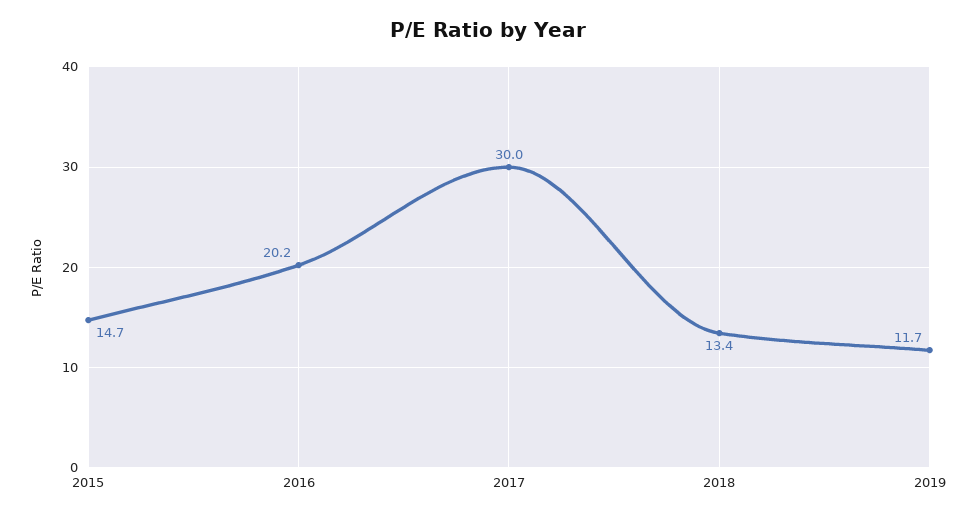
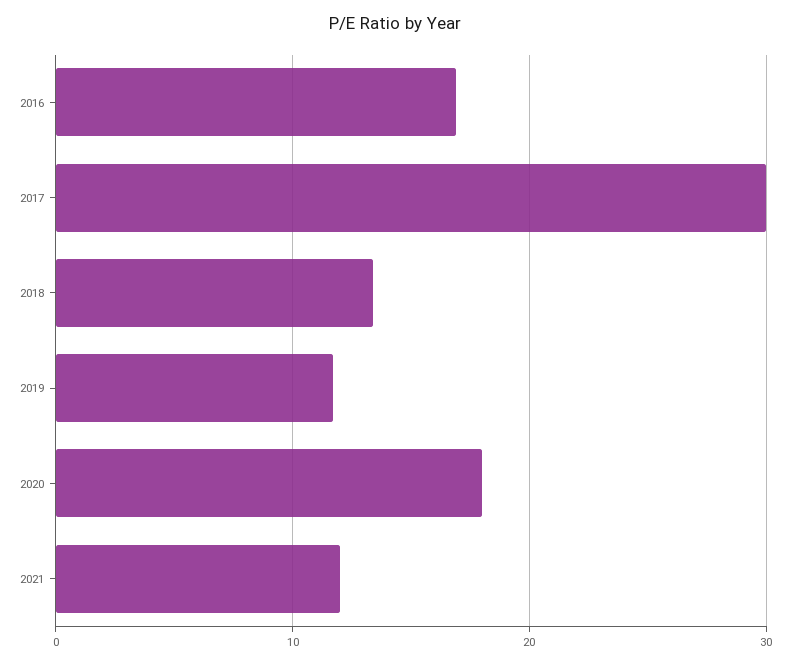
2015: 14.7 -> none
2016: 20.2 -> 17
2020: none -> 18
2021: none -> 12

